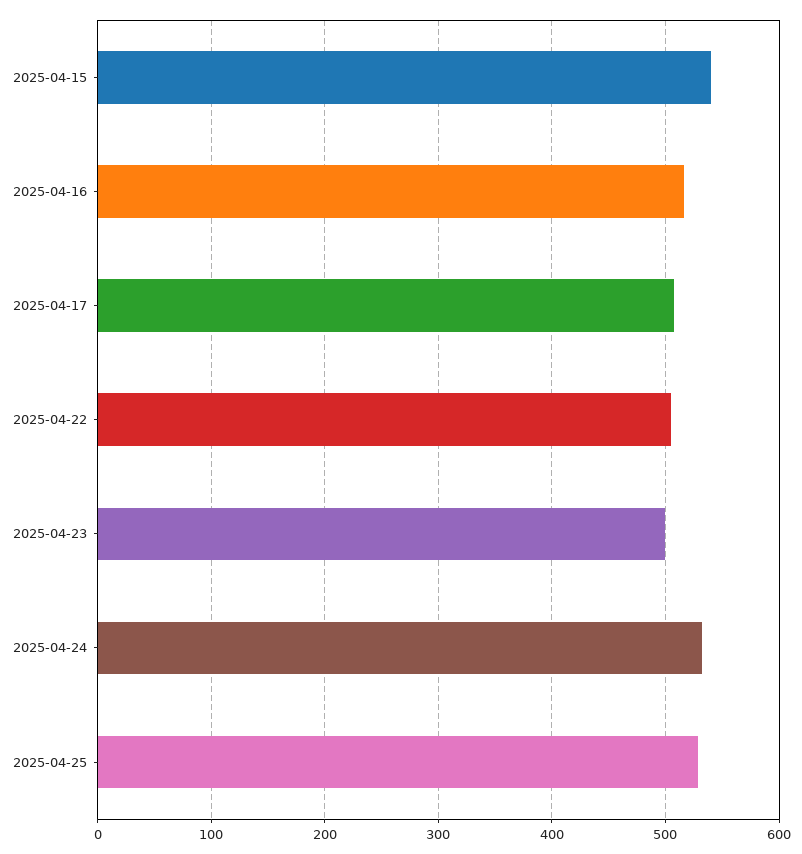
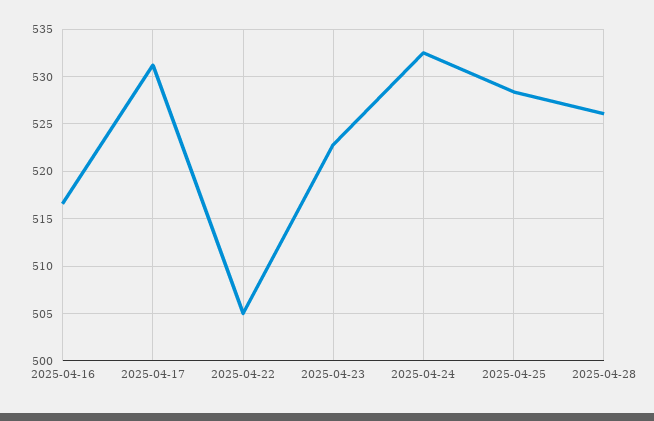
2025-04-15: 540 -> none
2025-04-17: 510 -> 531
2025-04-23: 500 -> 523
2025-04-28: none -> 526

